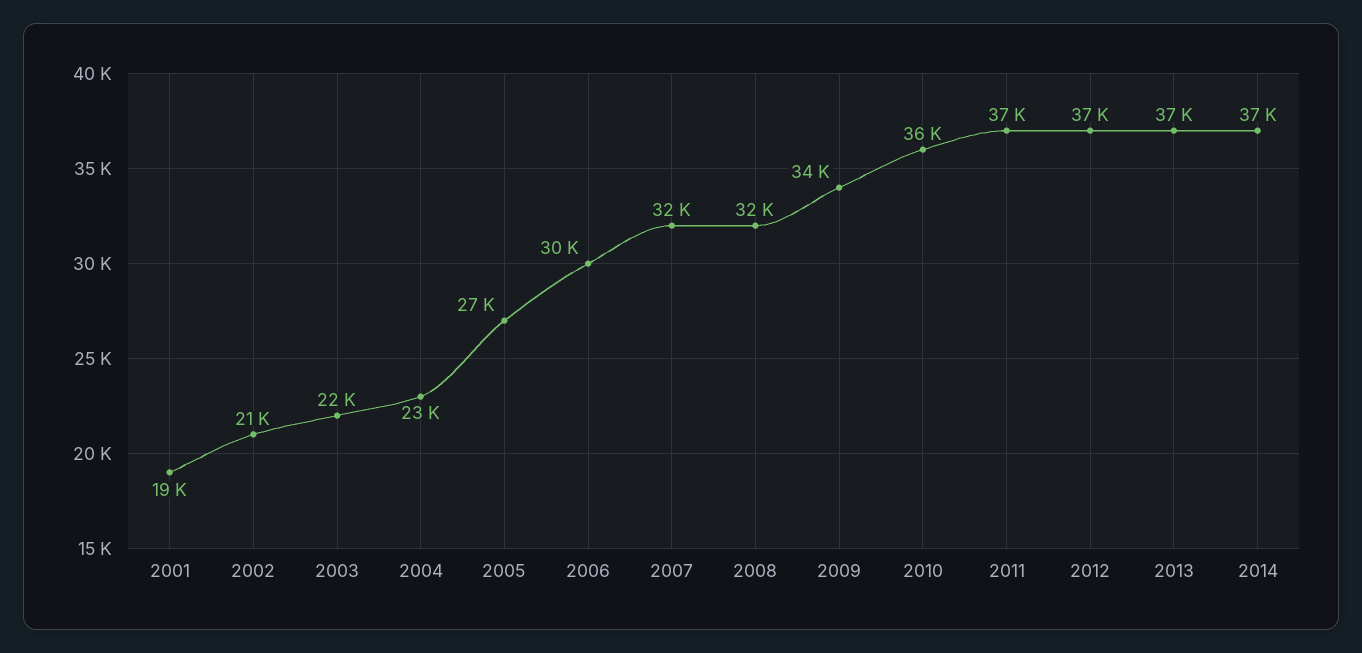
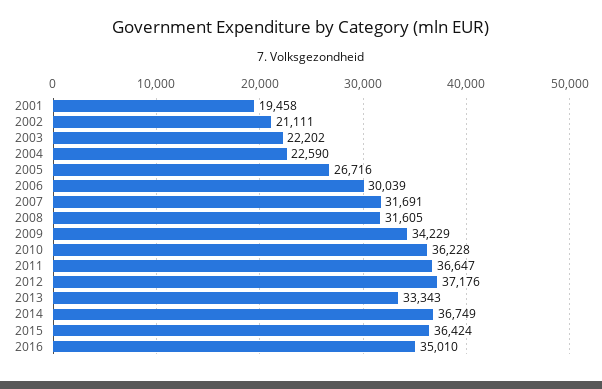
2013: 37000 -> 33343
2015: none -> 36424
2016: none -> 35010

